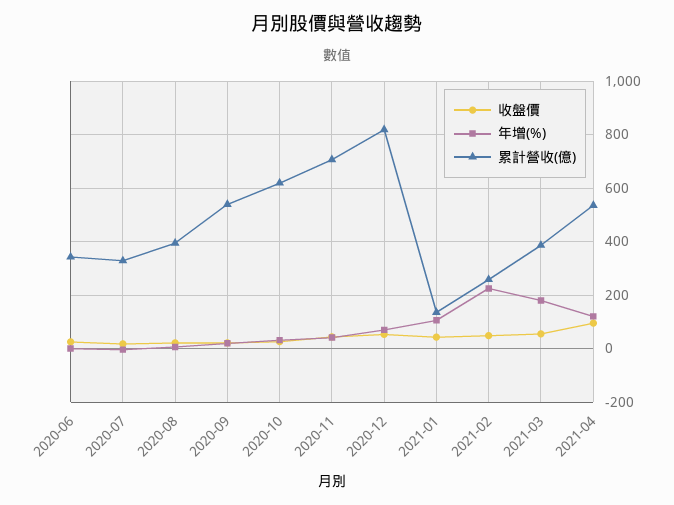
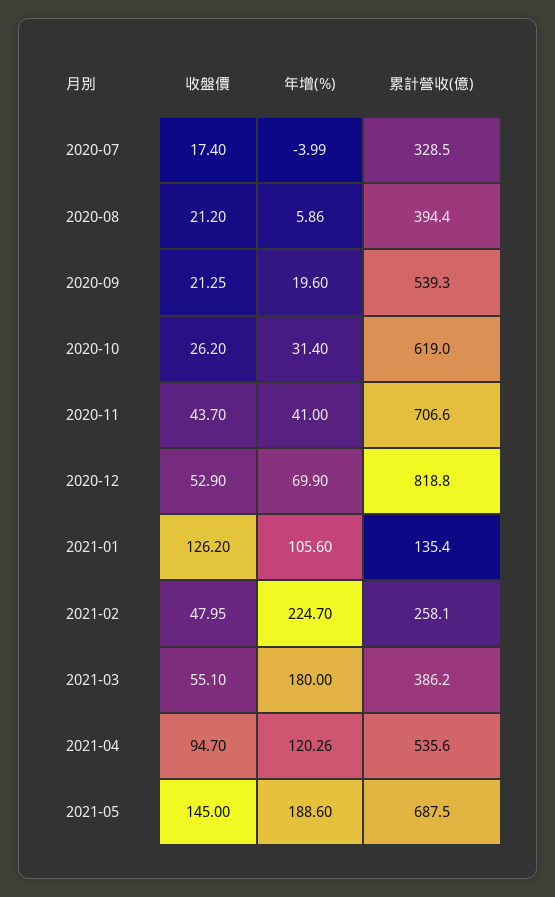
收盤價, 2020-06: 25 -> none
年增(%), 2020-06: 0 -> none
累計營收(億), 2020-06: 350 -> none
收盤價, 2021-01: 50 -> 126.2
收盤價, 2021-05: none -> 145
年增(%), 2021-05: none -> 188.6
累計營收(億), 2021-05: none -> 687.5

